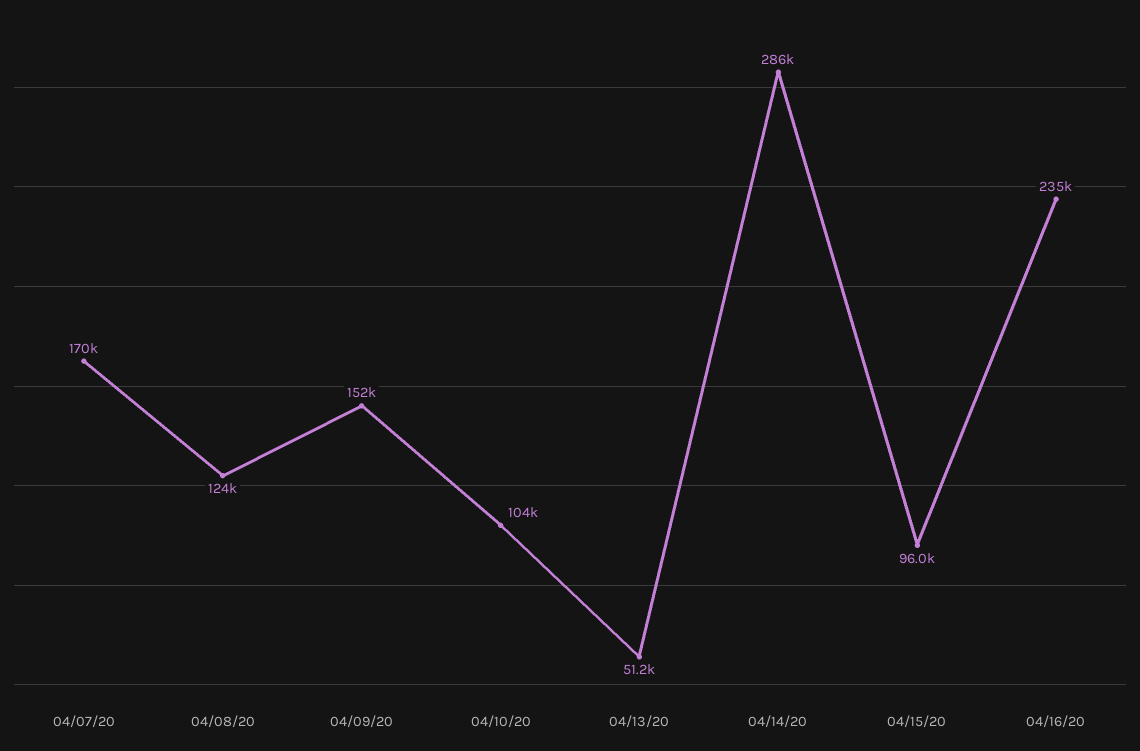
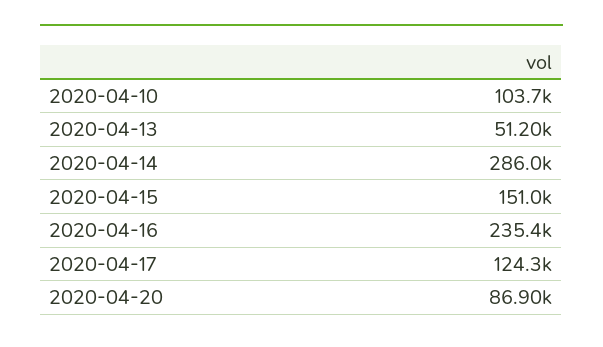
04/07/20: 170000 -> none
04/08/20: 124000 -> none
04/09/20: 152000 -> none
04/15/20: 96000 -> 151000
2020-04-17: none -> 124300
2020-04-20: none -> 86900

